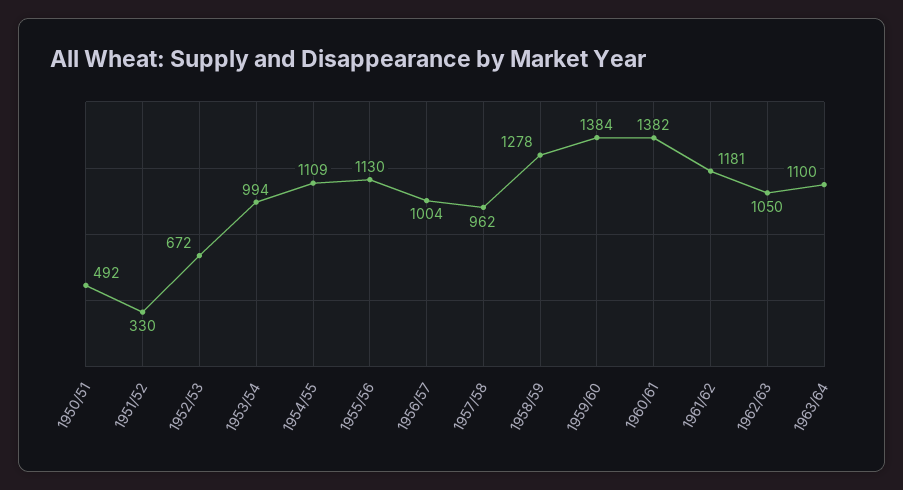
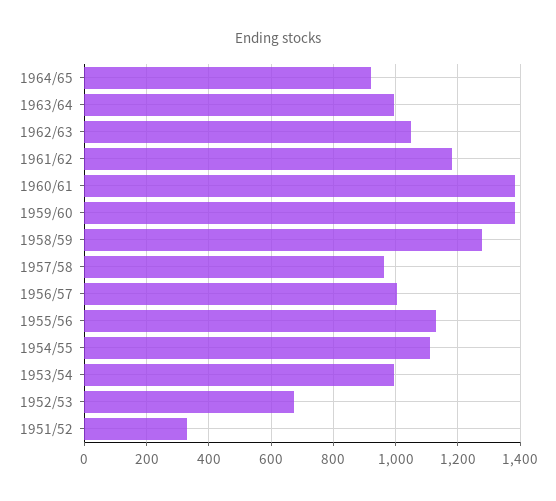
1950/51: 492 -> none
1963/64: 1100 -> 1000
1964/65: none -> 920

